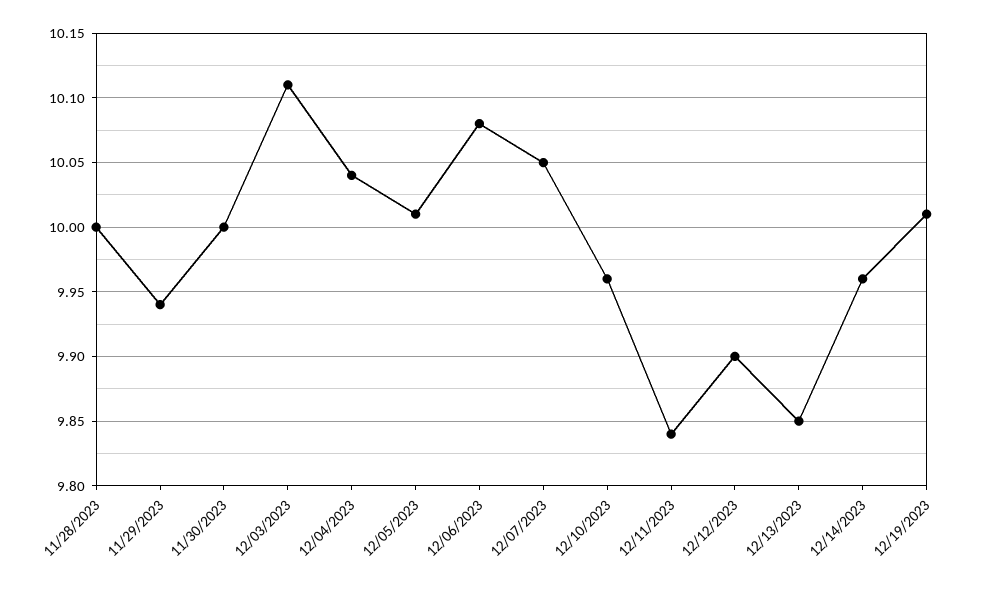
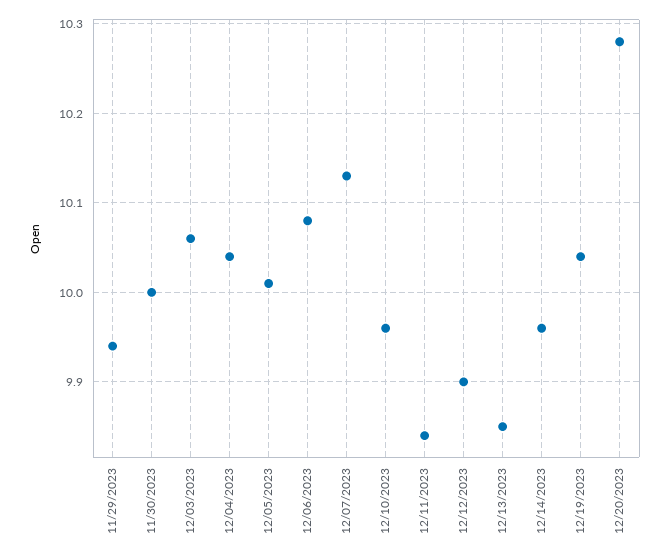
11/28/2023: 10 -> none
12/03/2023: 10.11 -> 10.06
12/07/2023: 10.05 -> 10.13
12/19/2023: 10.01 -> 10.04
12/20/2023: none -> 10.28

